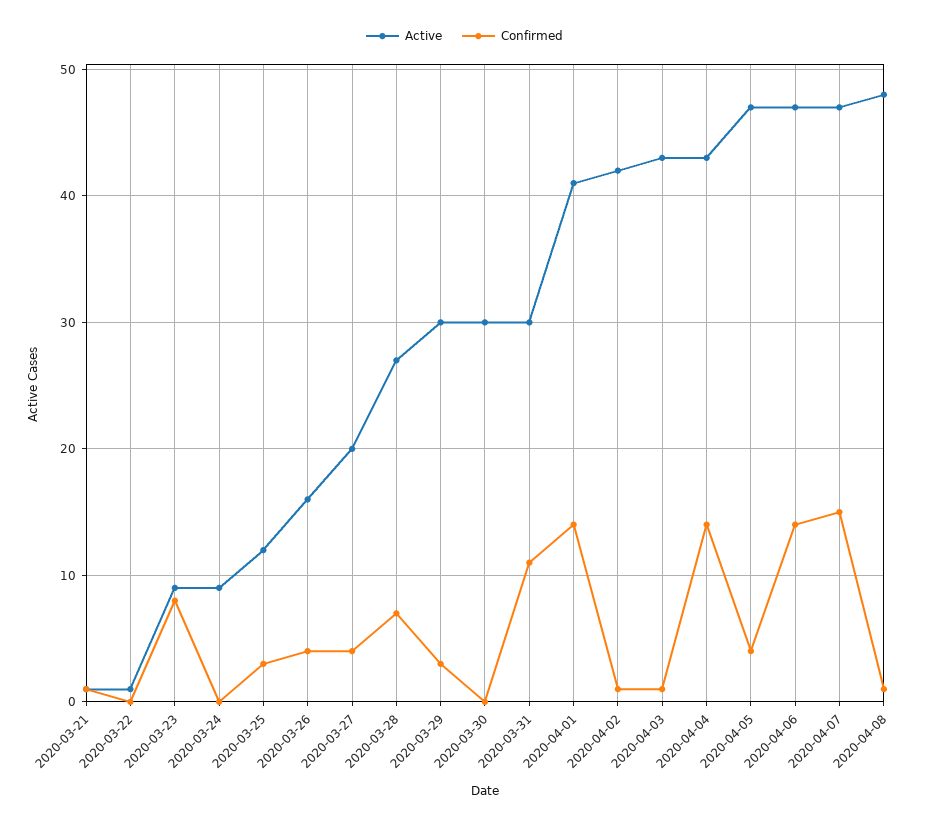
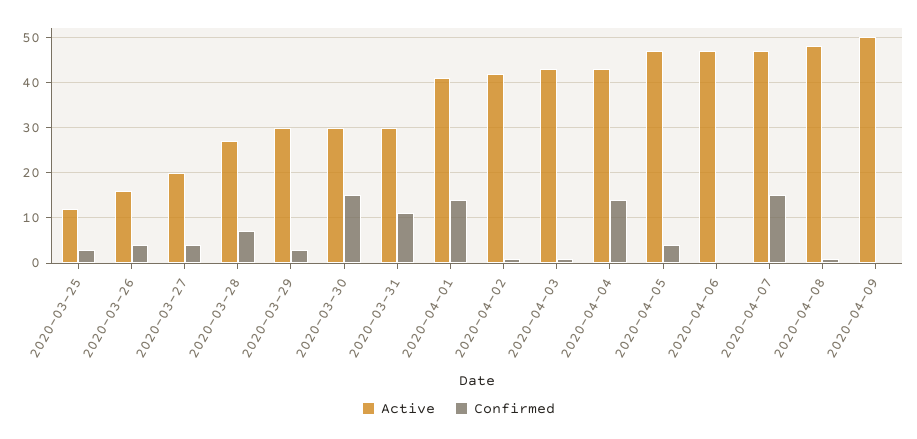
Active, 2020-03-21: 1 -> none
Confirmed, 2020-03-21: 1 -> none
Active, 2020-03-22: 1 -> none
Confirmed, 2020-03-22: 0 -> none
Active, 2020-03-23: 9 -> none
Confirmed, 2020-03-23: 8 -> none
Active, 2020-03-24: 9 -> none
Confirmed, 2020-03-24: 0 -> none
Confirmed, 2020-03-30: 0 -> 15
Confirmed, 2020-04-06: 14 -> 0
Active, 2020-04-09: none -> 50
Confirmed, 2020-04-09: none -> 0

